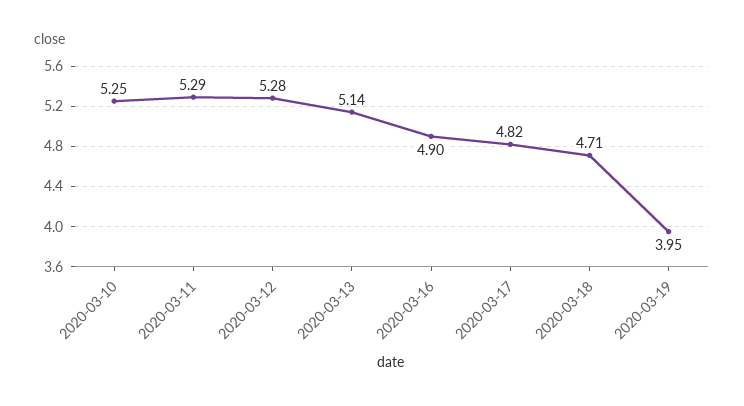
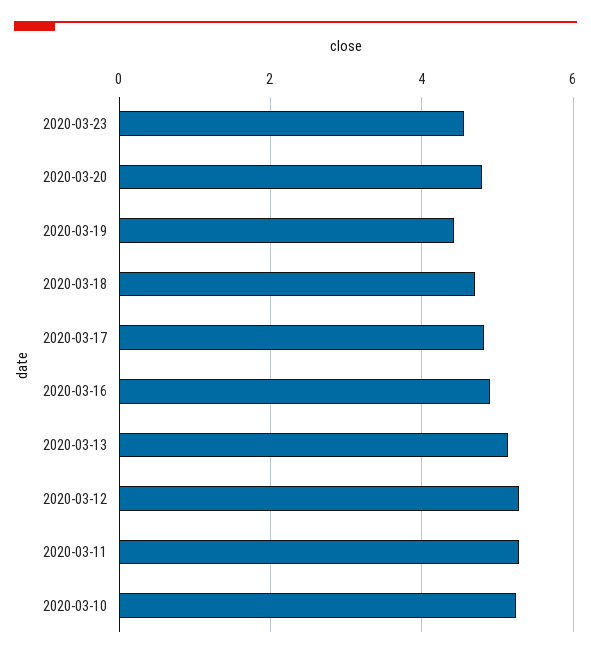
2020-03-19: 3.95 -> 4.4
2020-03-23: none -> 4.6
2020-03-20: none -> 4.8

